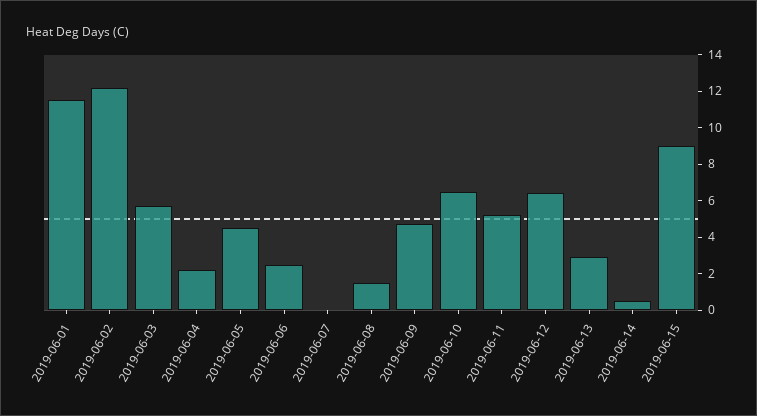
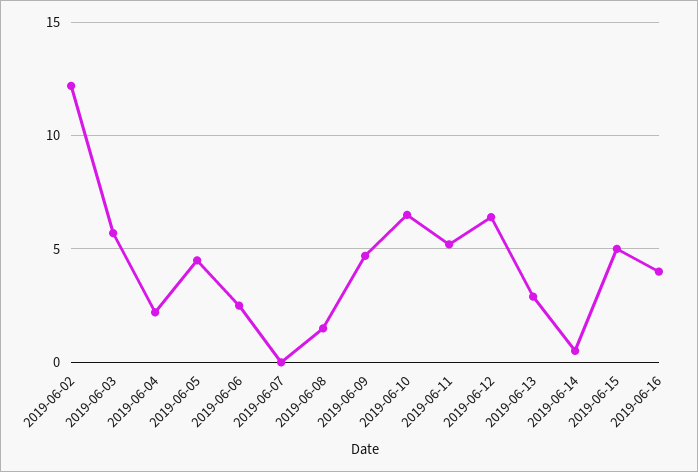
2019-06-01: 11.5 -> none
2019-06-15: 9 -> 5
2019-06-16: none -> 4

